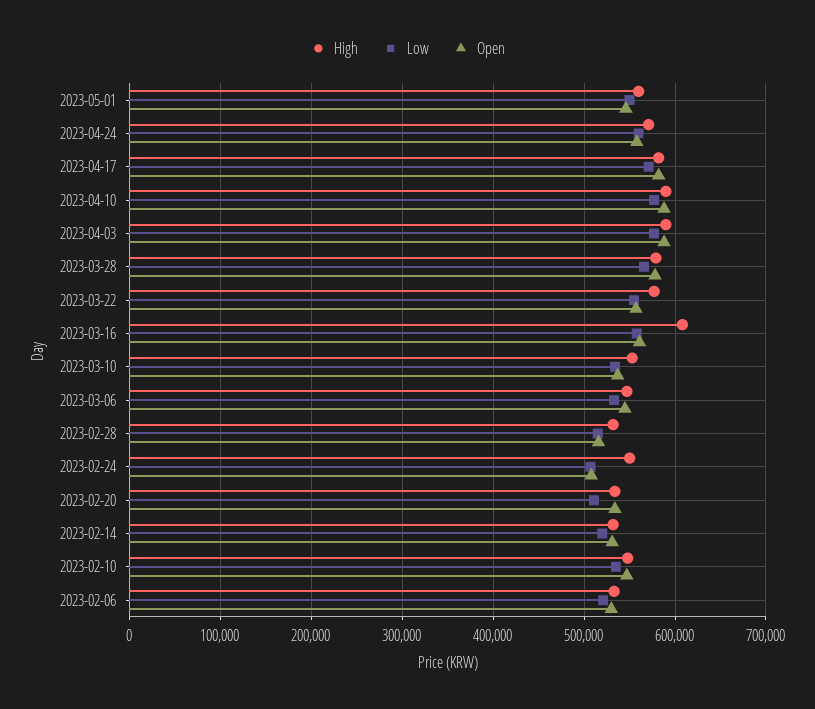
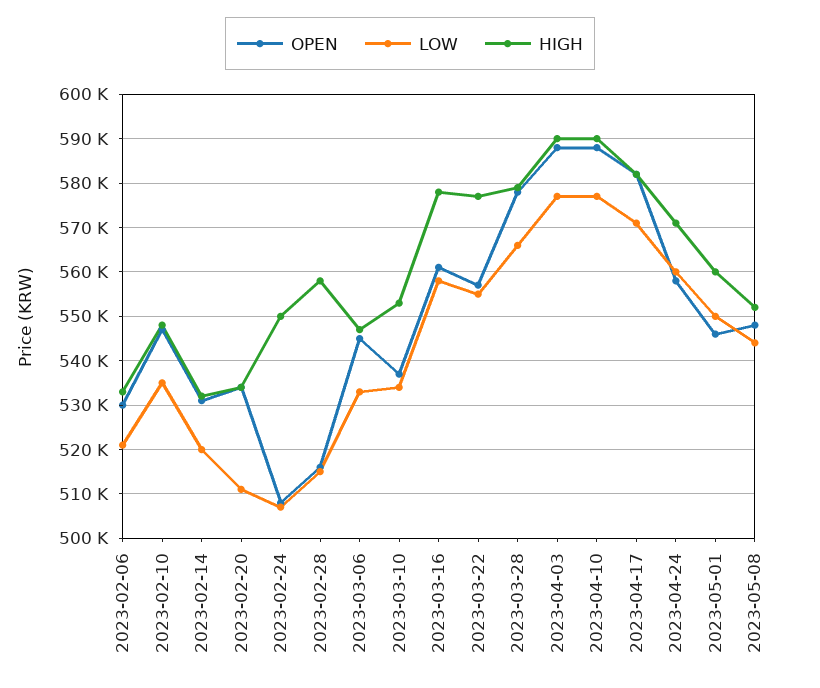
High, 2023-03-16: 610000 -> 578000
High, 2023-02-28: 530000 -> 558000
Open, 2023-05-08: none -> 548000
Low, 2023-05-08: none -> 544000
High, 2023-05-08: none -> 552000

